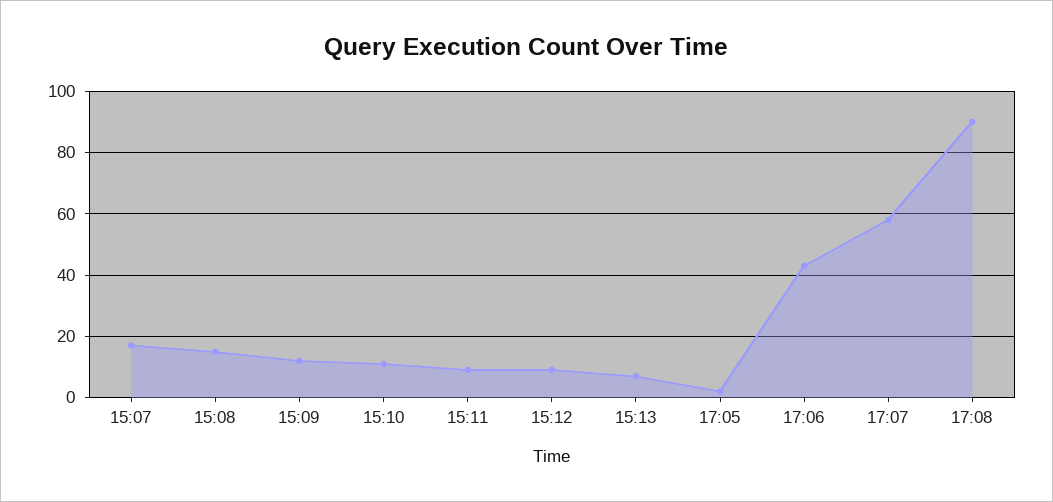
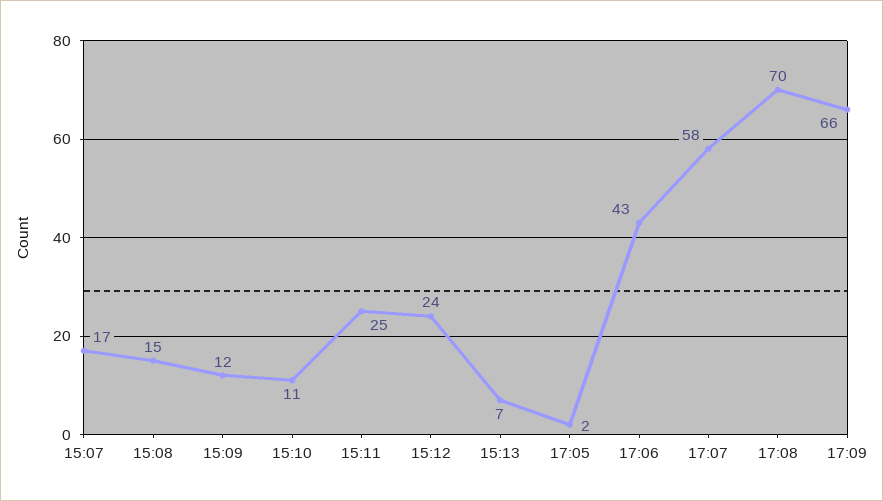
15:11: 10 -> 25
15:12: 10 -> 24
17:08: 90 -> 70
17:09: none -> 66

